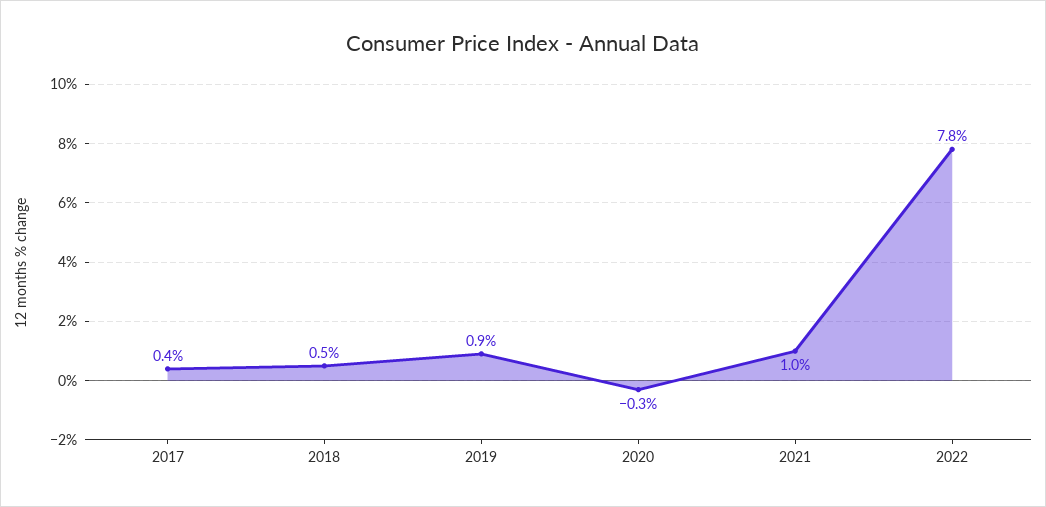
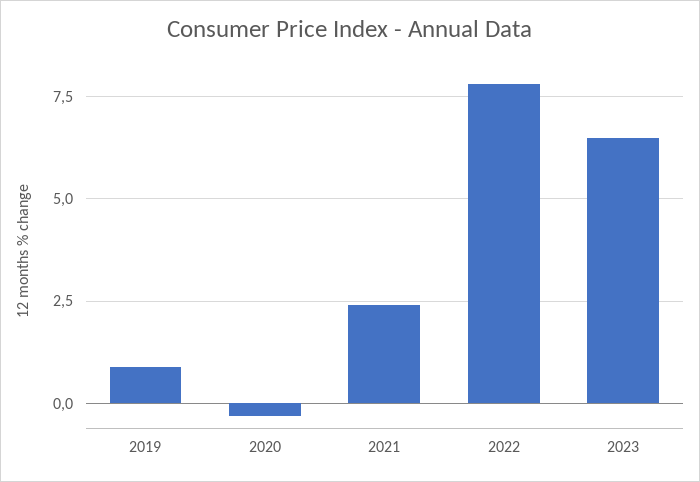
2017: 0.4 -> none
2018: 0.5 -> none
2021: 1 -> 2.5
2023: none -> 6.5

